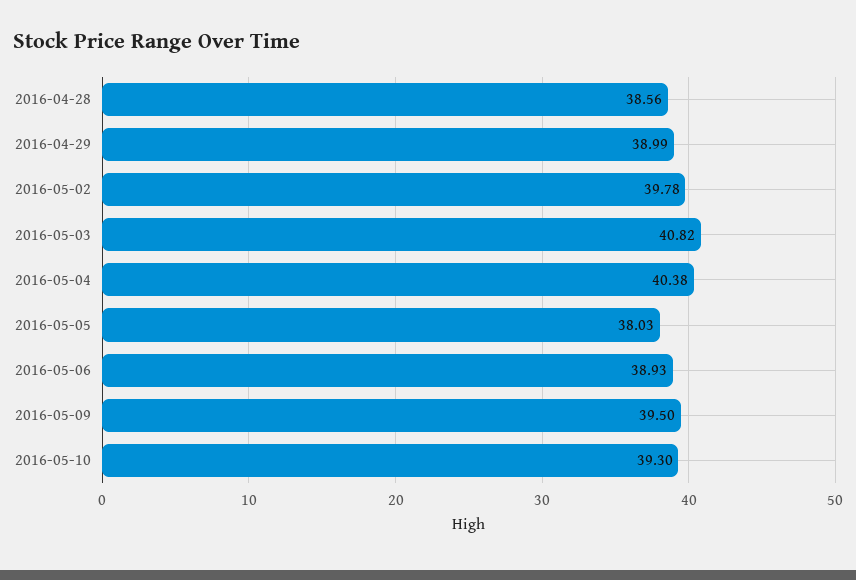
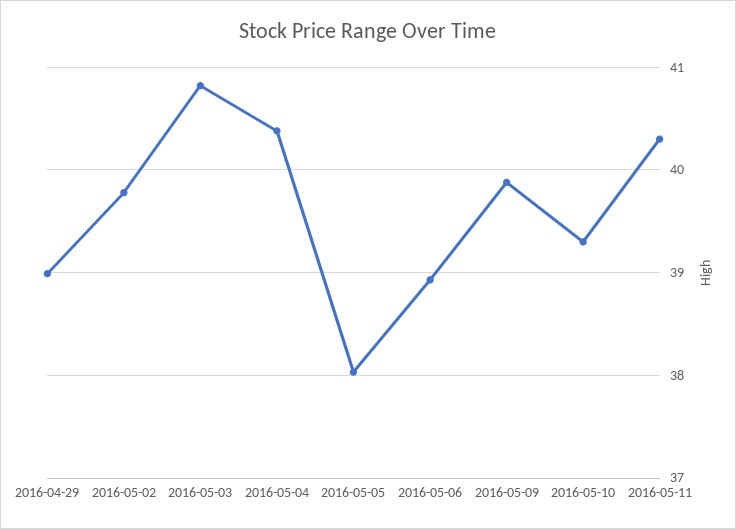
2016-04-28: 38.56 -> none
2016-05-09: 39.5 -> 39.9
2016-05-11: none -> 40.3

